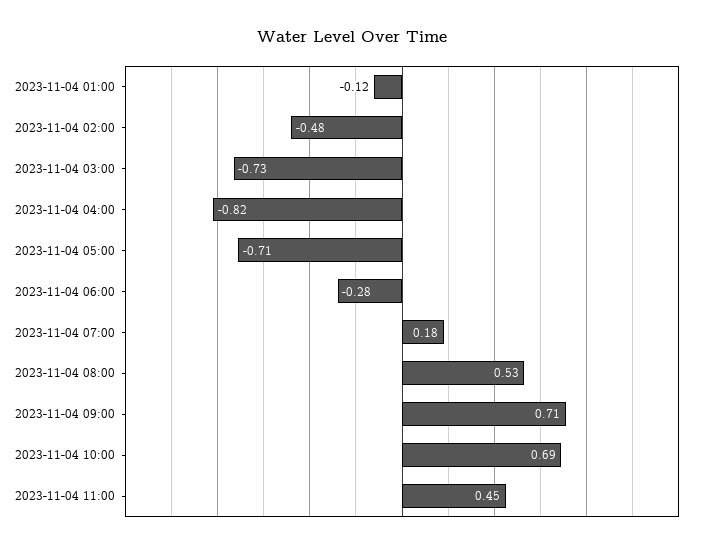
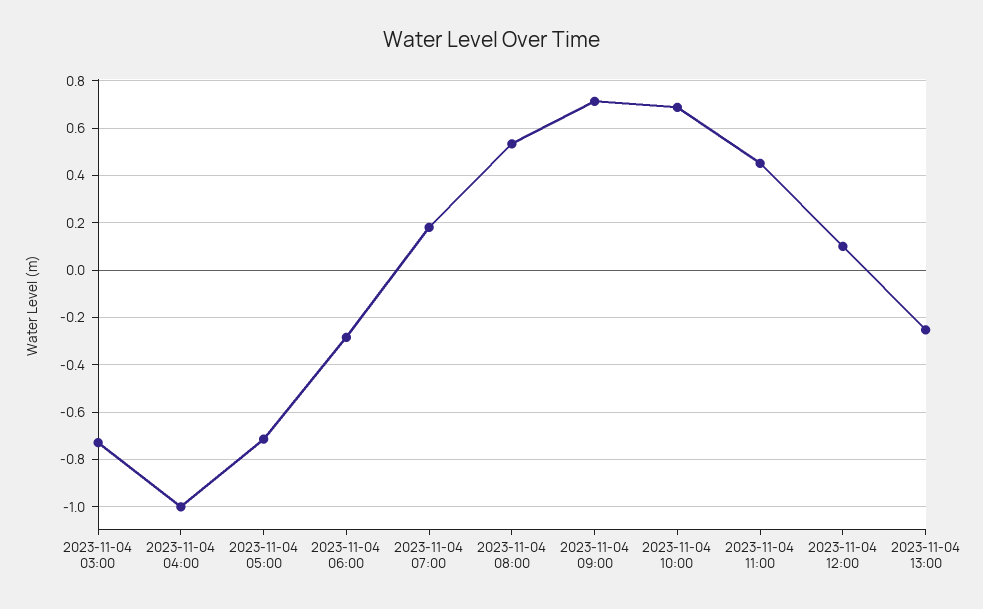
2023-11-04 01:00: -0.12 -> none
2023-11-04 02:00: -0.48 -> none
2023-11-04 04:00: -0.82 -> -1
2023-11-04 12:00: none -> 0.1
2023-11-04 13:00: none -> -0.25

